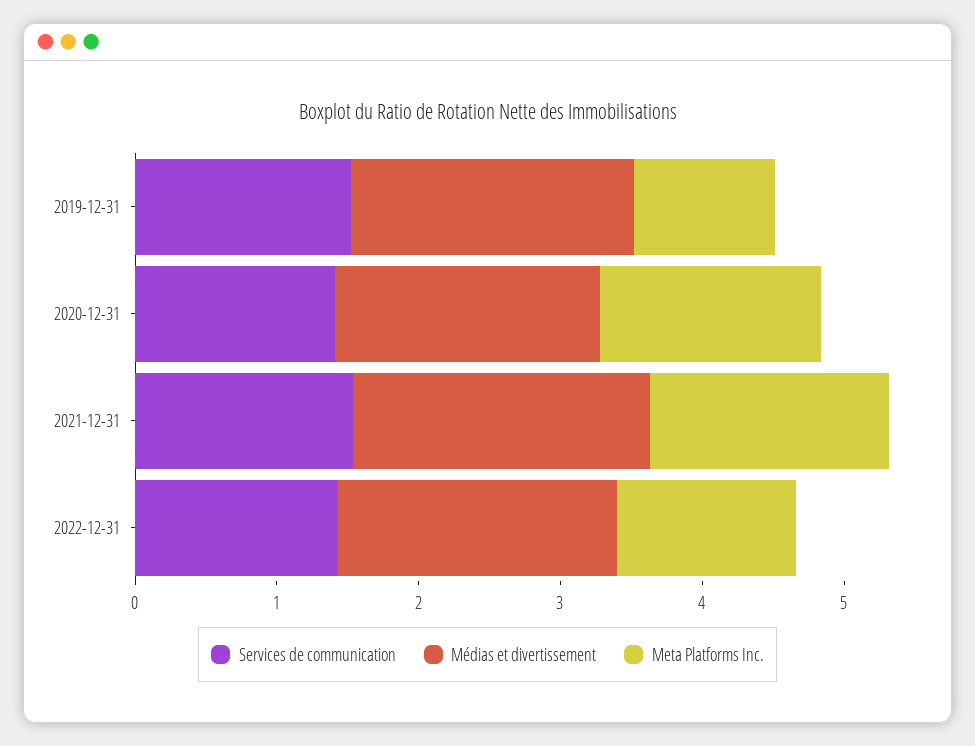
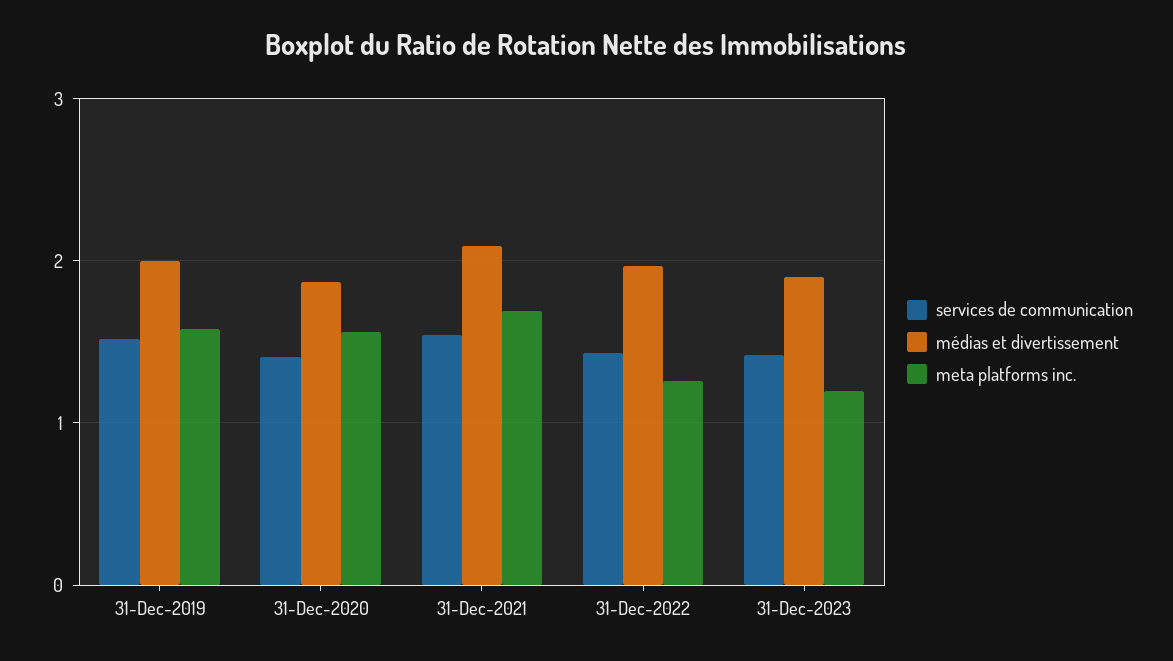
Meta Platforms Inc., 2019-12-31: 1 -> 1.6
Services de communication, 31-Dec-2023: none -> 1.4
Médias et divertissement, 31-Dec-2023: none -> 1.9
Meta Platforms Inc., 31-Dec-2023: none -> 1.2

